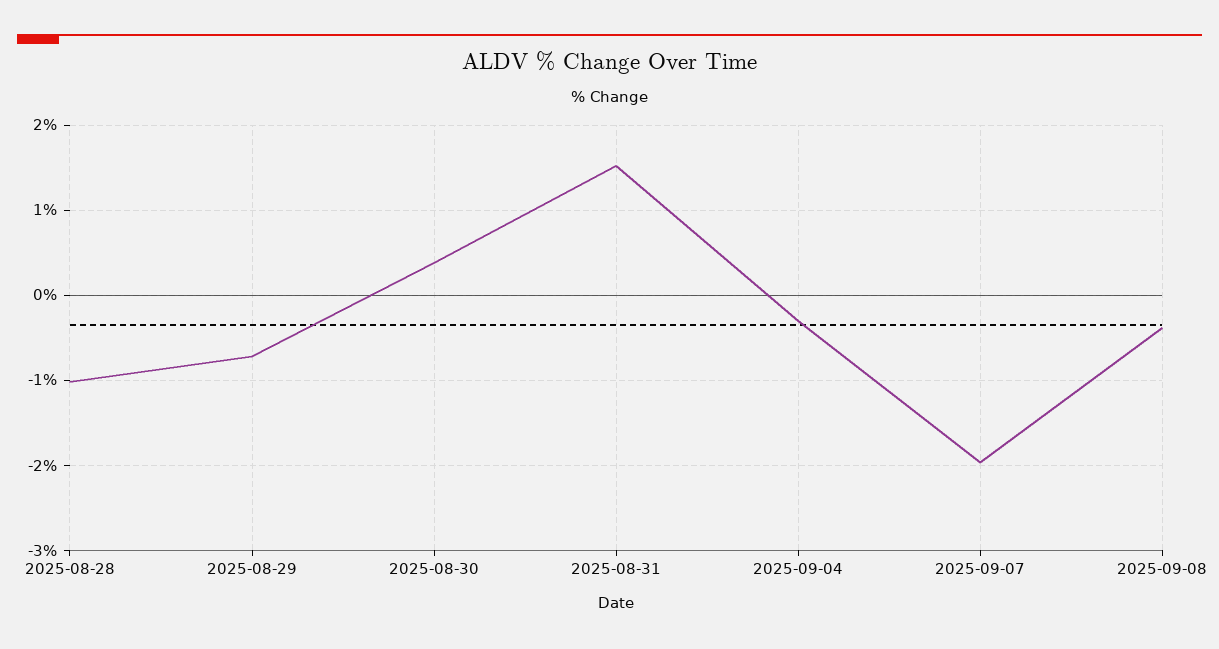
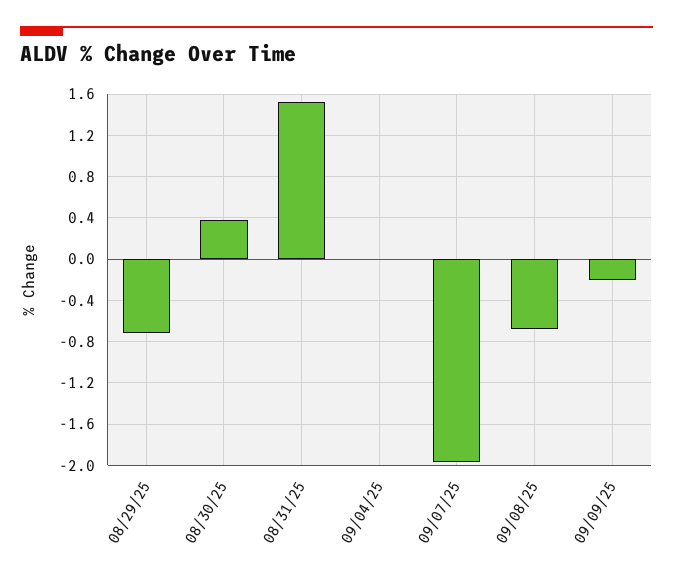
2025-08-28: -1 -> none
2025-09-04: -0.3 -> 0
2025-09-08: -0.4 -> -0.7
09/09/25: none -> -0.2

